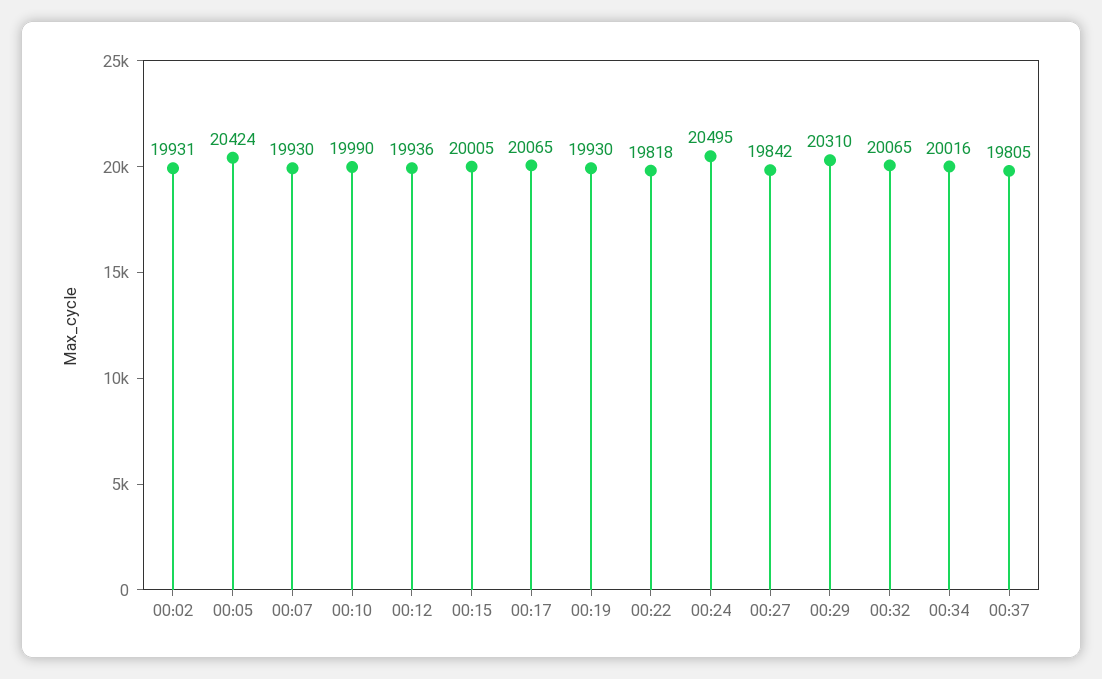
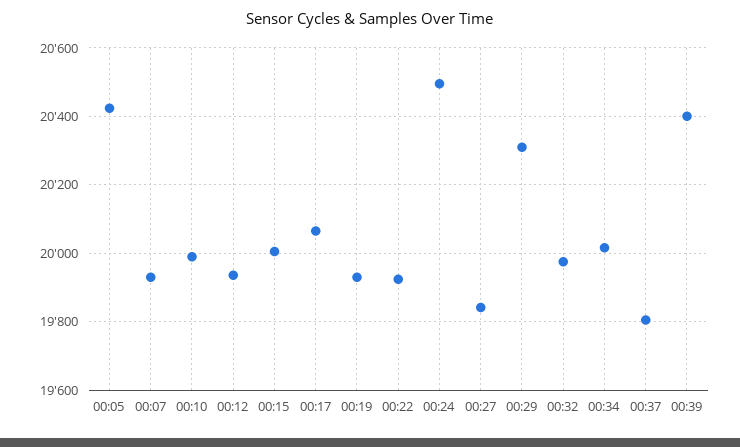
00:02: 19931 -> none
00:22: 19818 -> 19920
00:32: 20065 -> 19980
00:39: none -> 20400

